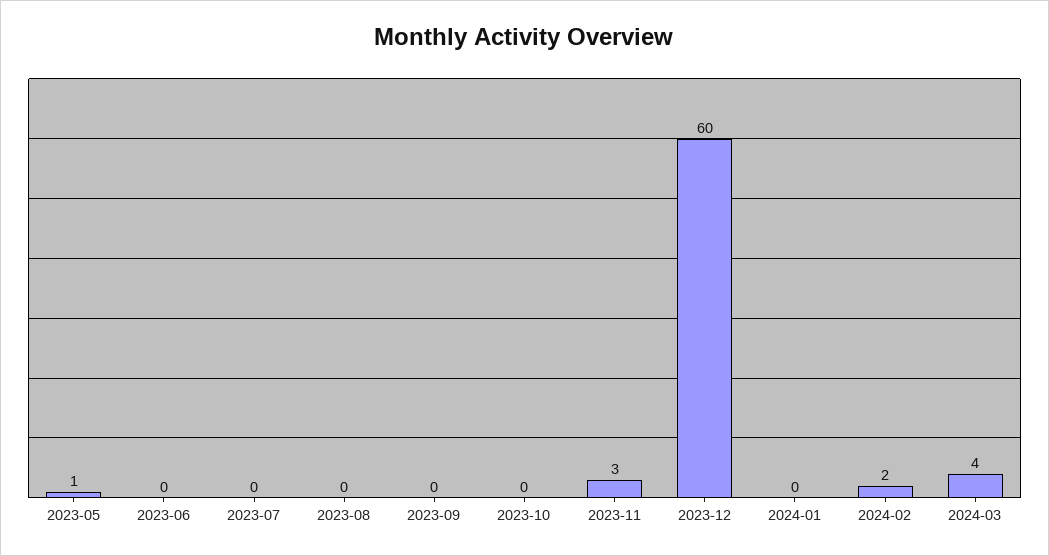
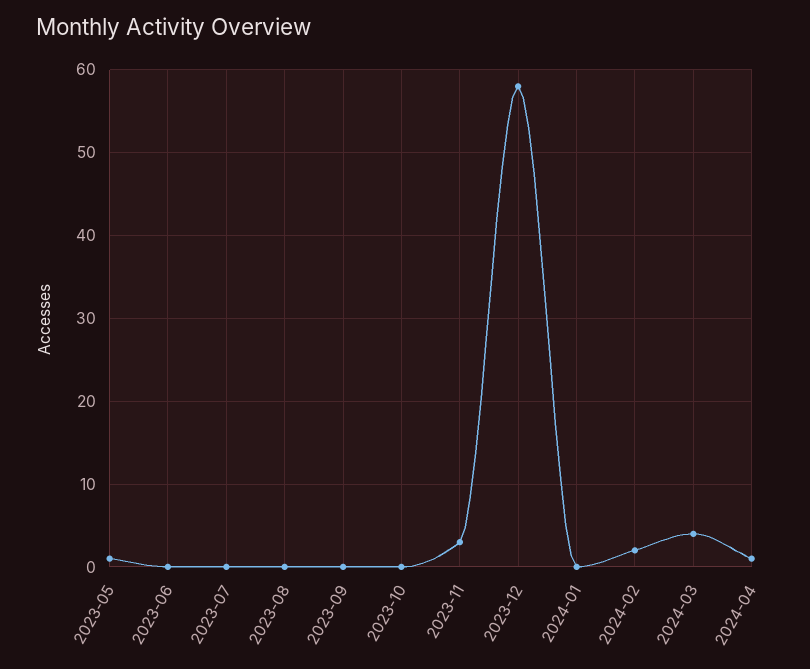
2023-12: 60 -> 58
2024-04: none -> 1

